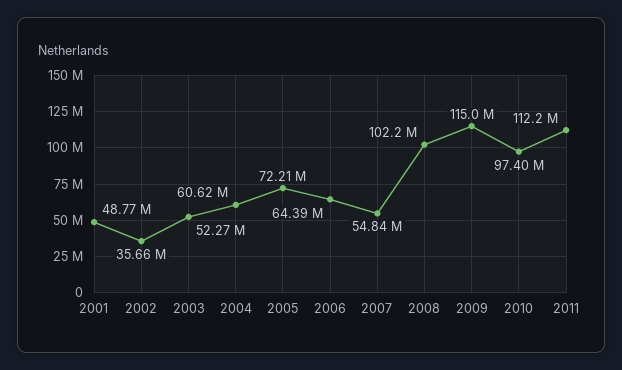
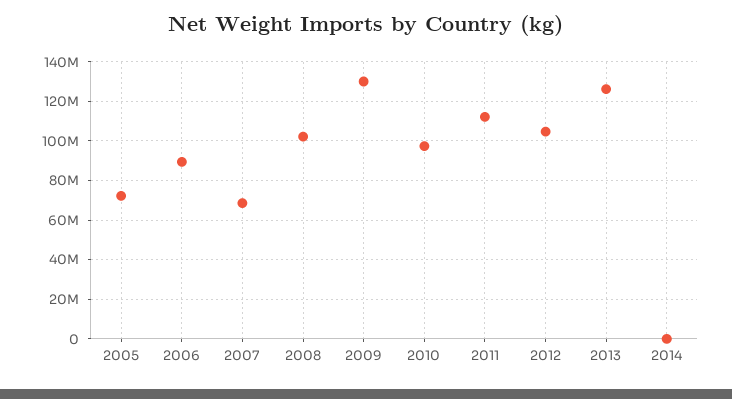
2001: 48770000 -> none
2002: 35660000 -> none
2003: 52270000 -> none
2004: 60620000 -> none
2006: 64390000 -> 90000000
2007: 54840000 -> 70000000
2009: 115000000 -> 130000000
2012: none -> 105000000
2013: none -> 125000000
2014: none -> 0

